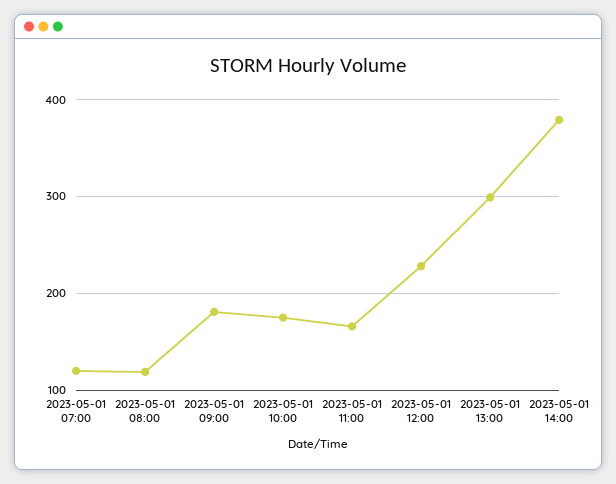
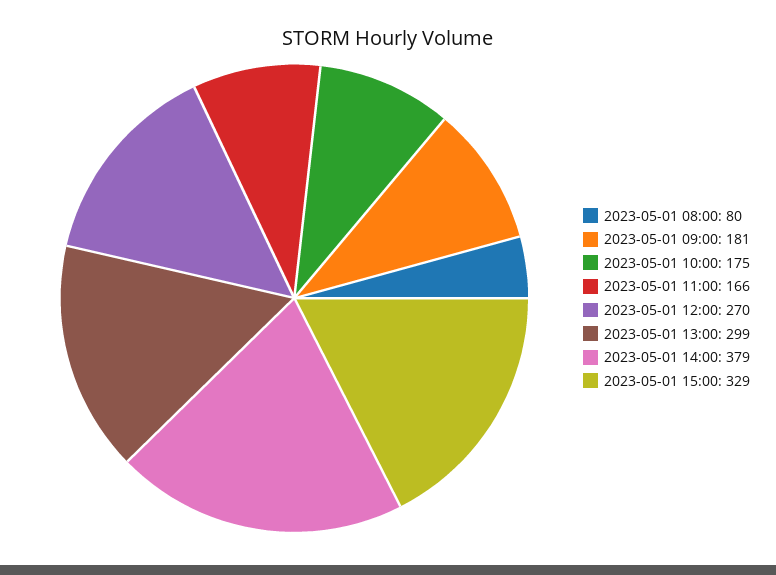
2023-05-01 07:00: 120 -> none
2023-05-01 08:00: 120 -> 80
2023-05-01 12:00: 230 -> 270
2023-05-01 15:00: none -> 329

